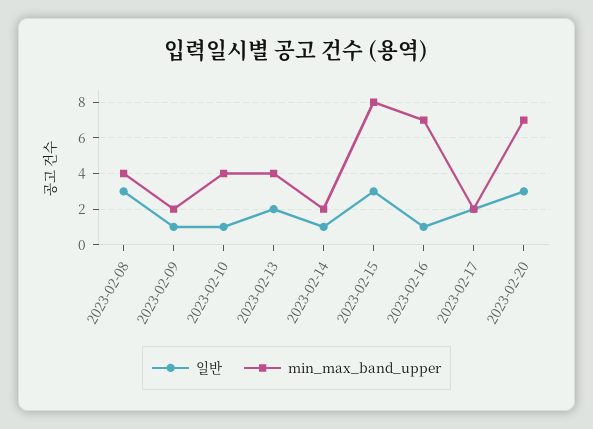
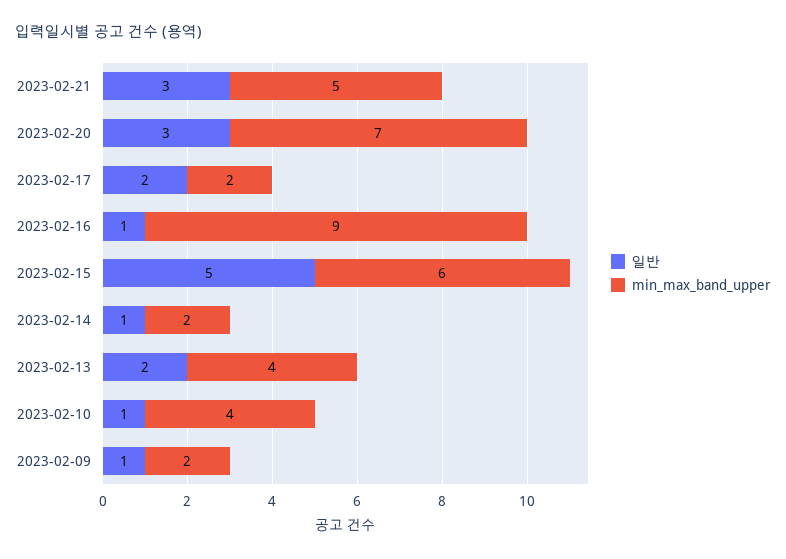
일반, 2023-02-08: 3 -> none
min_max_band_upper, 2023-02-08: 4 -> none
일반, 2023-02-15: 3 -> 5
min_max_band_upper, 2023-02-15: 8 -> 6
min_max_band_upper, 2023-02-16: 7 -> 9
일반, 2023-02-21: none -> 3
min_max_band_upper, 2023-02-21: none -> 5

